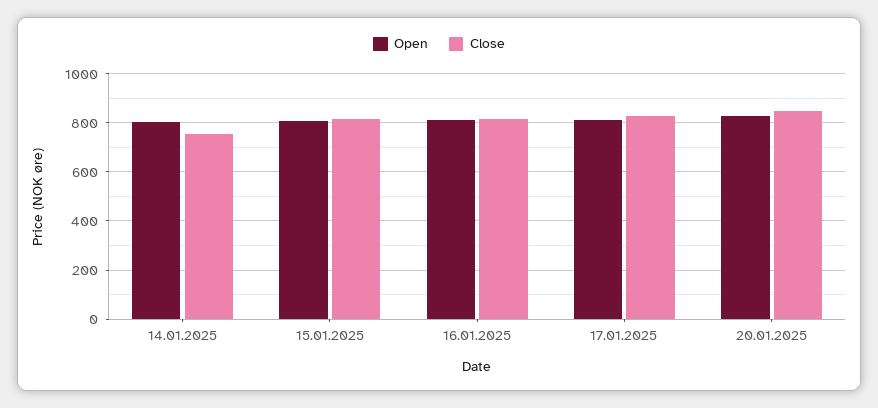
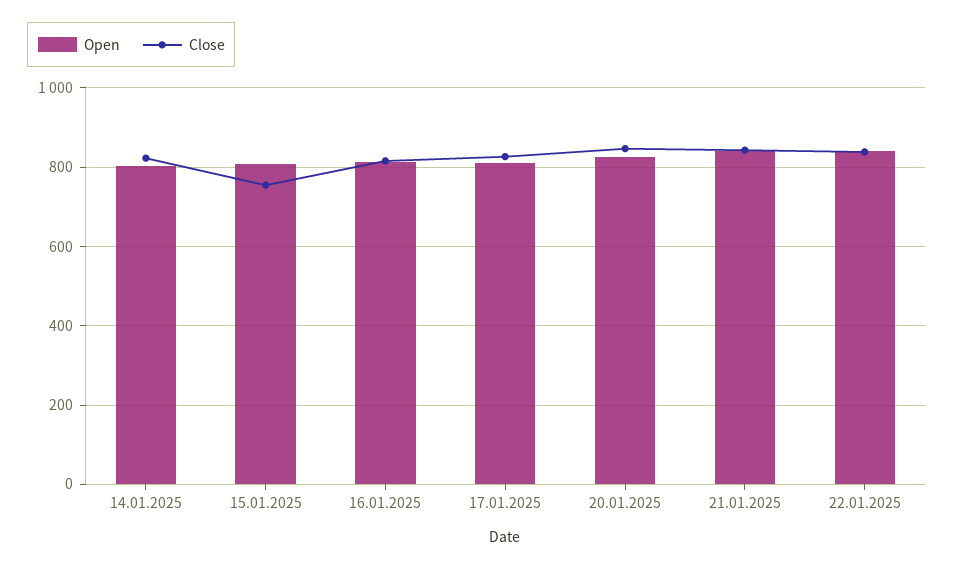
Close, 14.01.2025: 750 -> 820
Close, 15.01.2025: 825 -> 760
Open, 21.01.2025: none -> 840
Close, 21.01.2025: none -> 840
Open, 22.01.2025: none -> 840
Close, 22.01.2025: none -> 840

